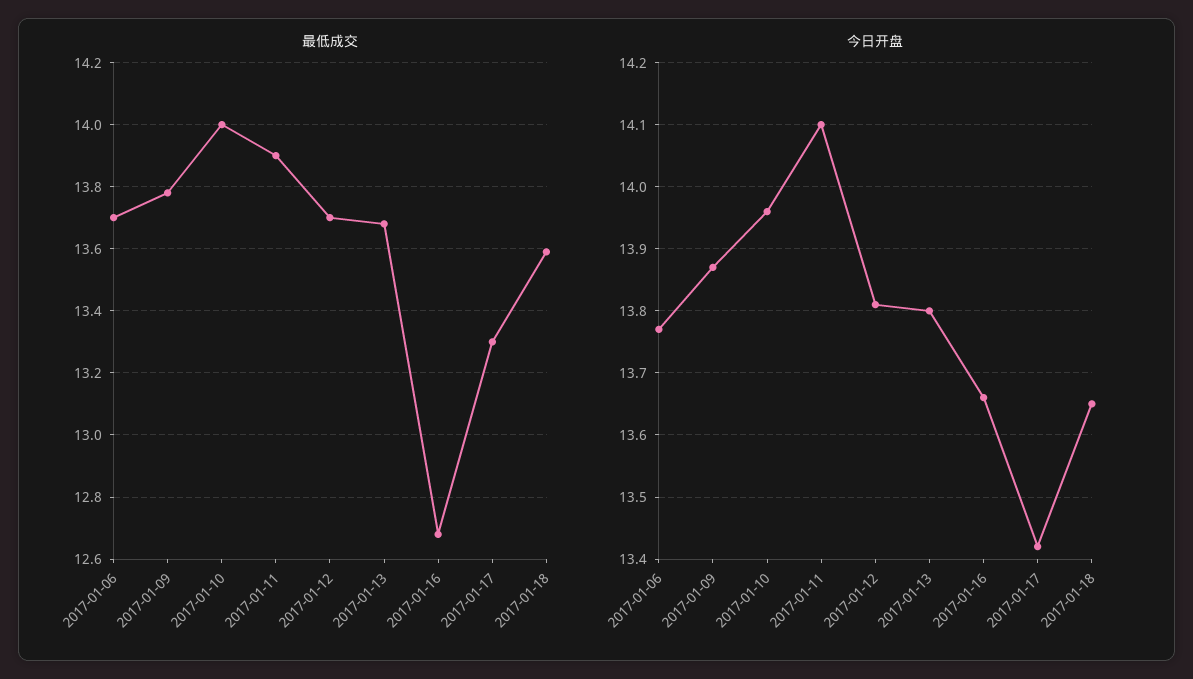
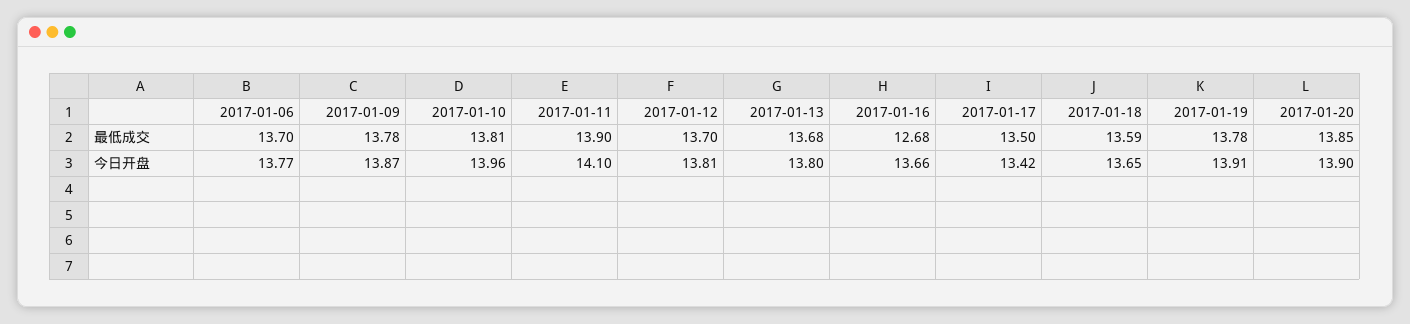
最低成交, 2017-01-10: 14 -> 13.81
最低成交, 2017-01-17: 13.3 -> 13.5
最低成交, 2017-01-19: none -> 13.78
最低成交, 2017-01-20: none -> 13.85
今日开盘, 2017-01-19: none -> 13.91
今日开盘, 2017-01-20: none -> 13.9

